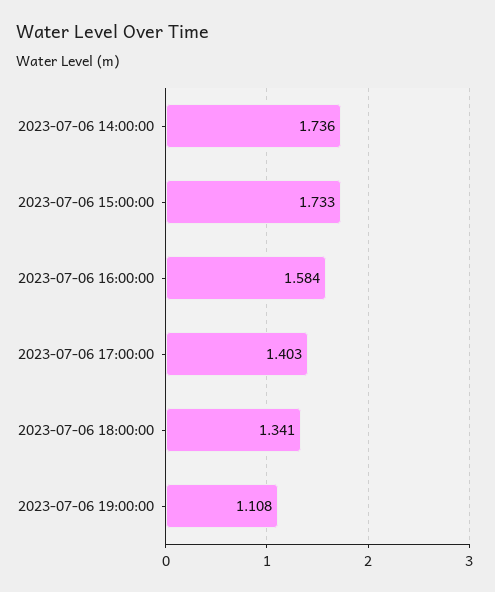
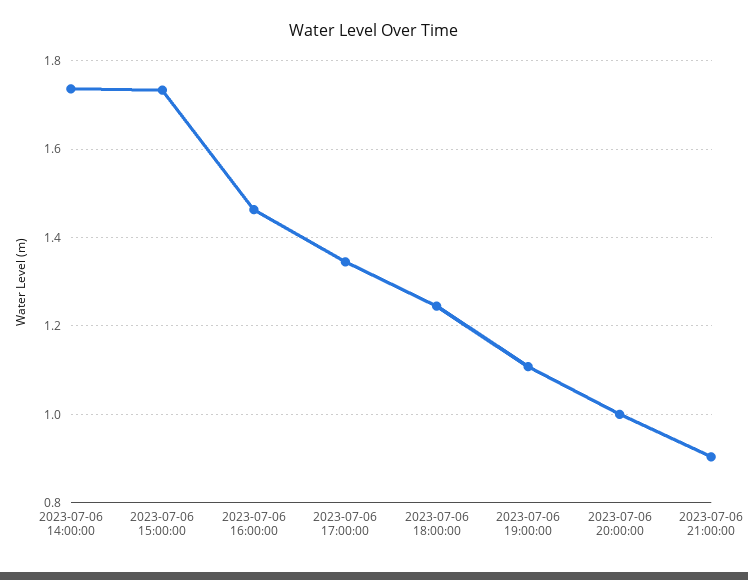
2023-07-06 16:00:00: 1.584 -> 1.46
2023-07-06 17:00:00: 1.403 -> 1.34
2023-07-06 18:00:00: 1.341 -> 1.24
2023-07-06 20:00:00: none -> 1
2023-07-06 21:00:00: none -> 0.9

